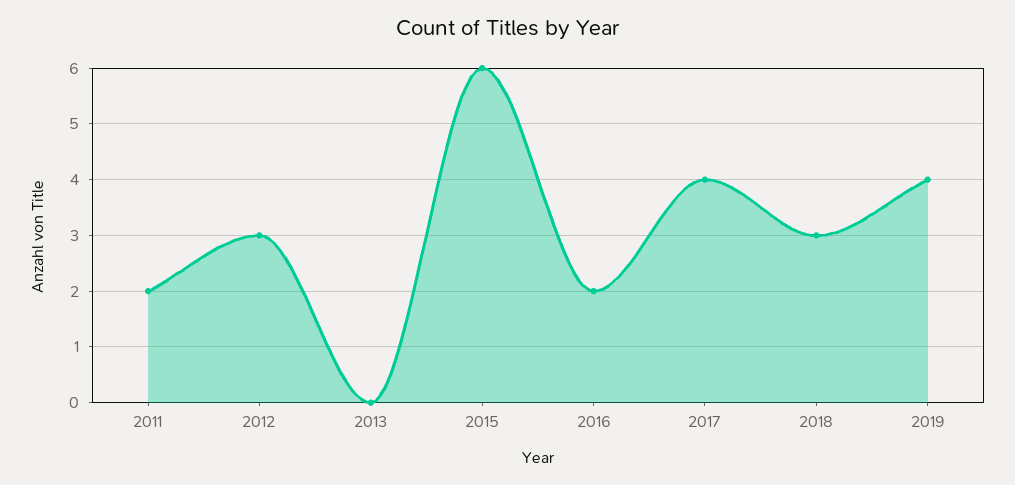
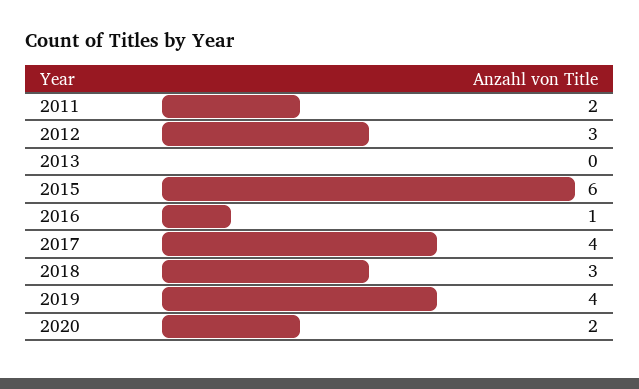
2016: 2 -> 1
2020: none -> 2

